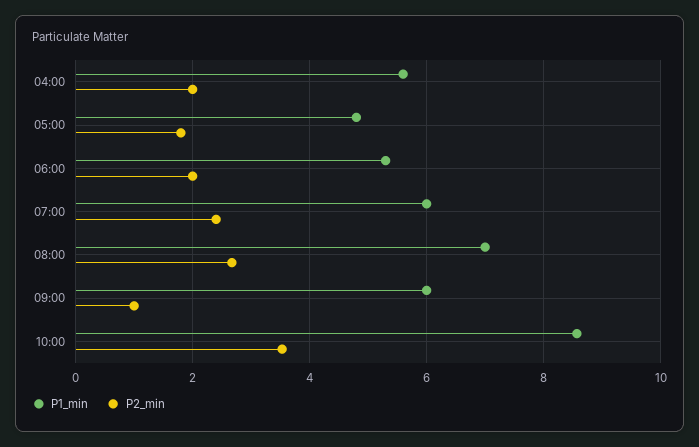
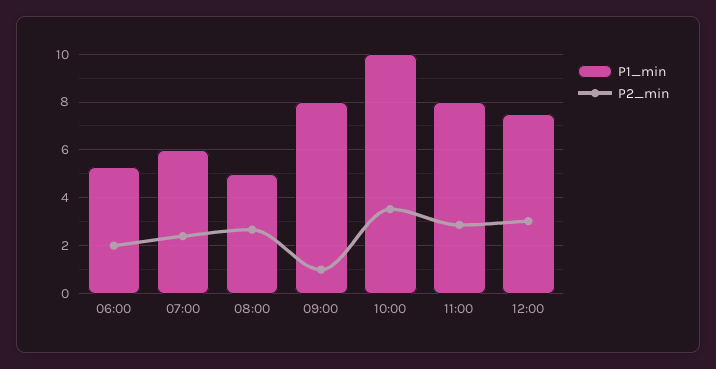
P1_min, 04:00: 5.6 -> none
P2_min, 04:00: 2 -> none
P1_min, 05:00: 4.8 -> none
P2_min, 05:00: 1.8 -> none
P1_min, 08:00: 7 -> 5
P1_min, 09:00: 6 -> 8
P1_min, 10:00: 8.6 -> 10
P1_min, 11:00: none -> 8
P2_min, 11:00: none -> 3
P1_min, 12:00: none -> 7.5
P2_min, 12:00: none -> 3

